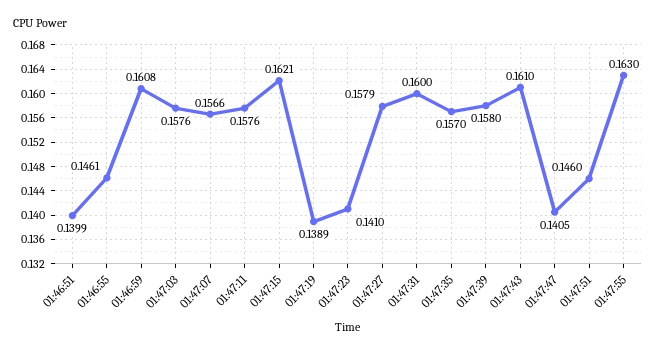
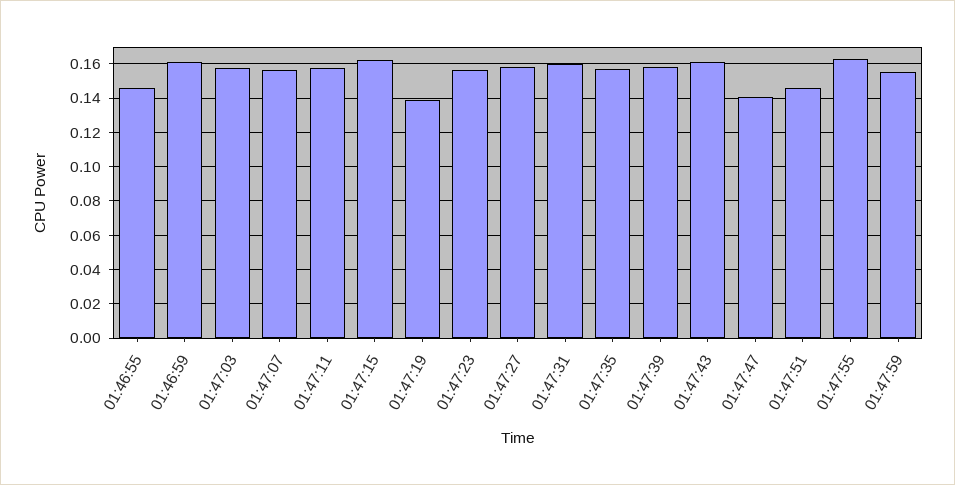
01:46:51: 0.1399 -> none
01:47:23: 0.141 -> 0.155
01:47:59: none -> 0.155

